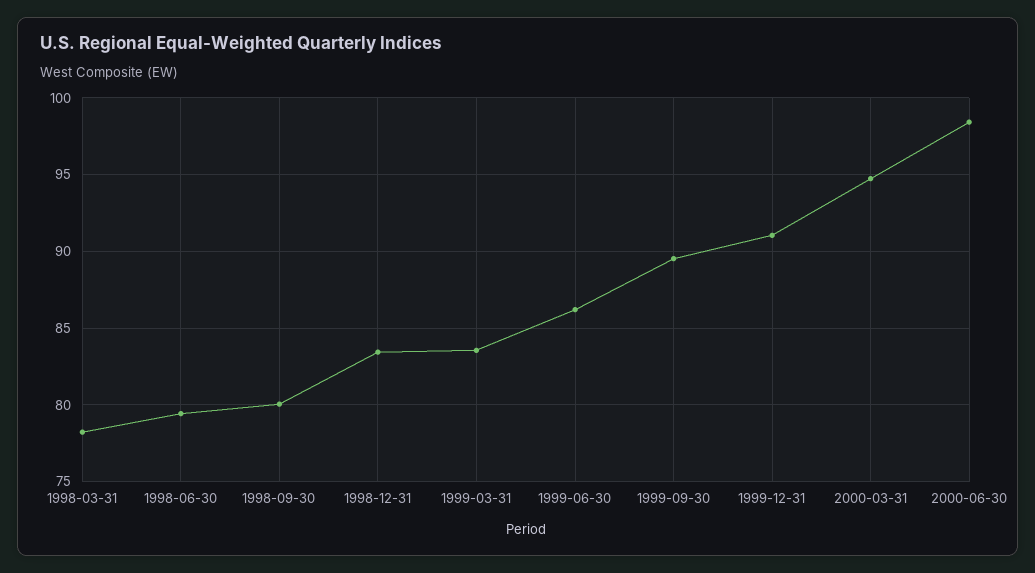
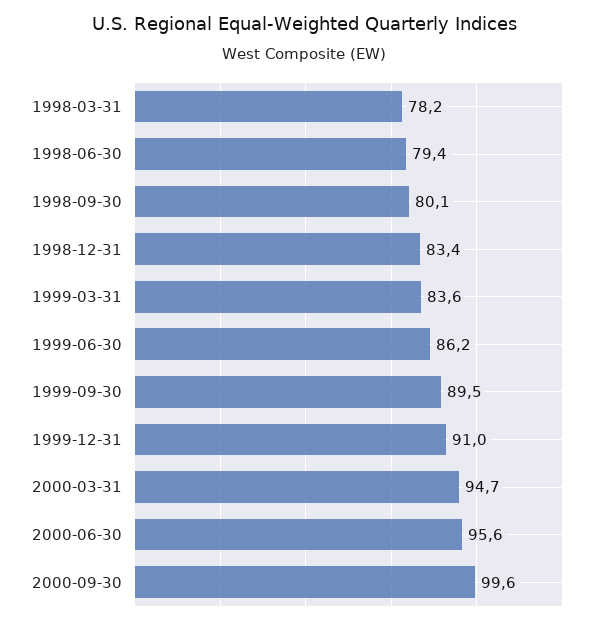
2000-06-30: 98.5 -> 95.6
2000-09-30: none -> 99.6

